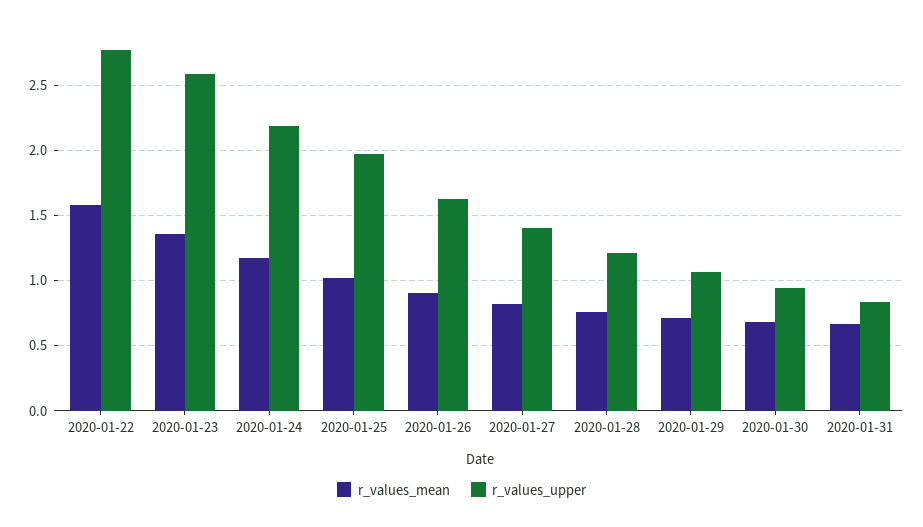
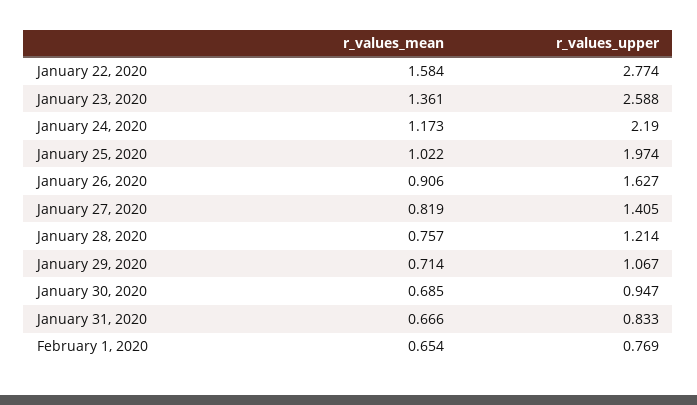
r_values_mean, February 1, 2020: none -> 0.654
r_values_upper, February 1, 2020: none -> 0.769

